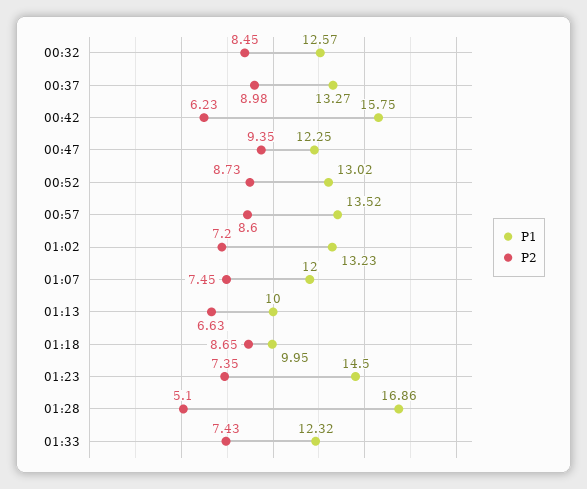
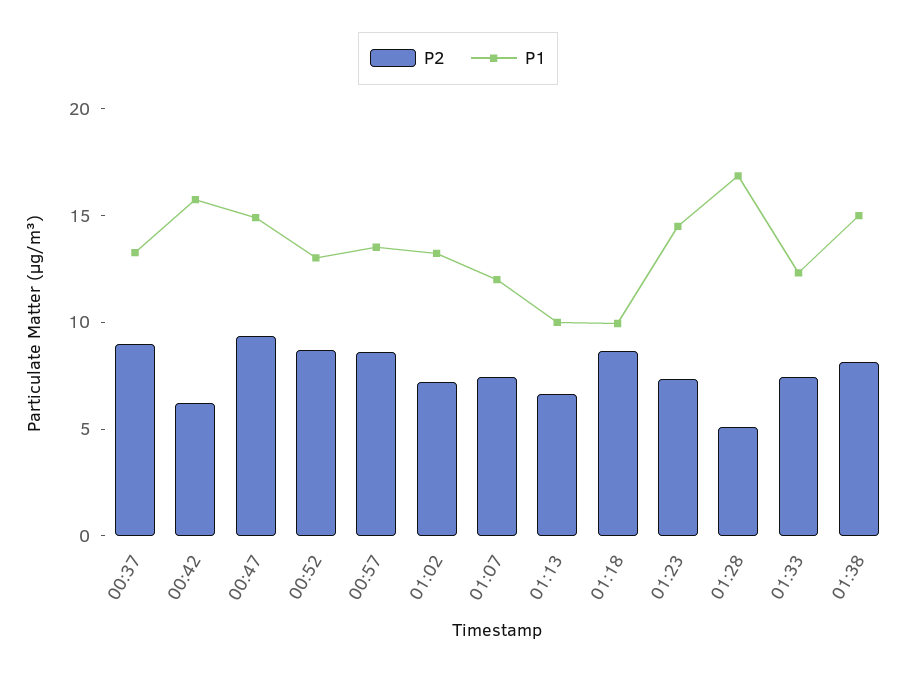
P1, 00:32: 12.57 -> none
P2, 00:32: 8.45 -> none
P1, 00:47: 12.25 -> 15
P2, 01:38: none -> 8
P1, 01:38: none -> 15

